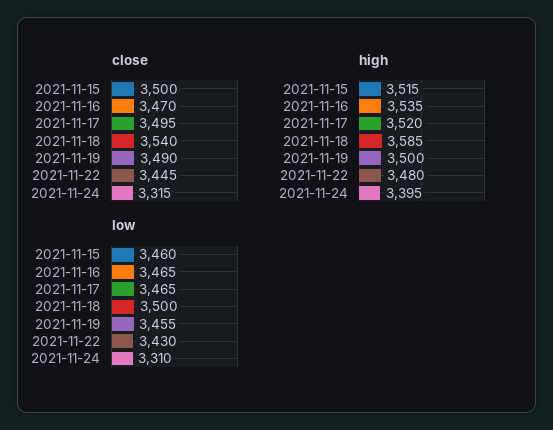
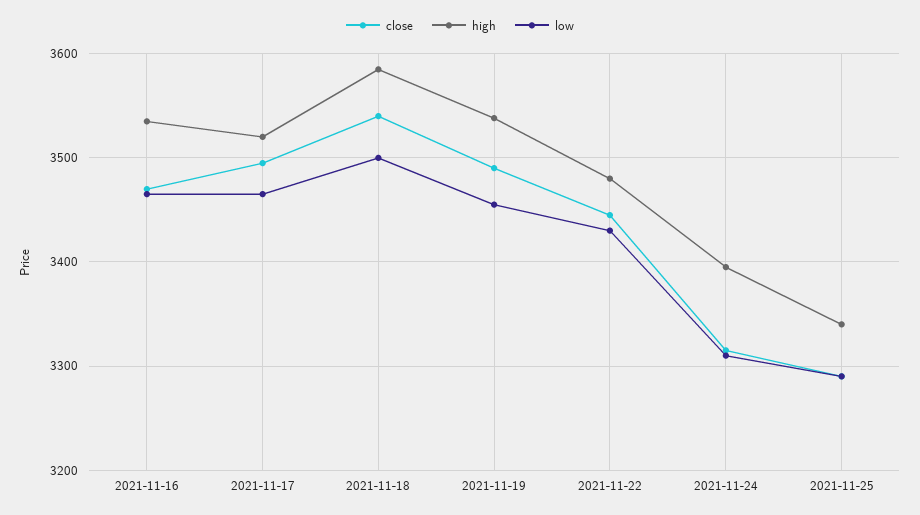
close, 2021-11-15: 3500 -> none
high, 2021-11-15: 3515 -> none
high, 2021-11-19: 3500 -> 3540
low, 2021-11-15: 3460 -> none
close, 2021-11-25: none -> 3290
high, 2021-11-25: none -> 3340
low, 2021-11-25: none -> 3290

